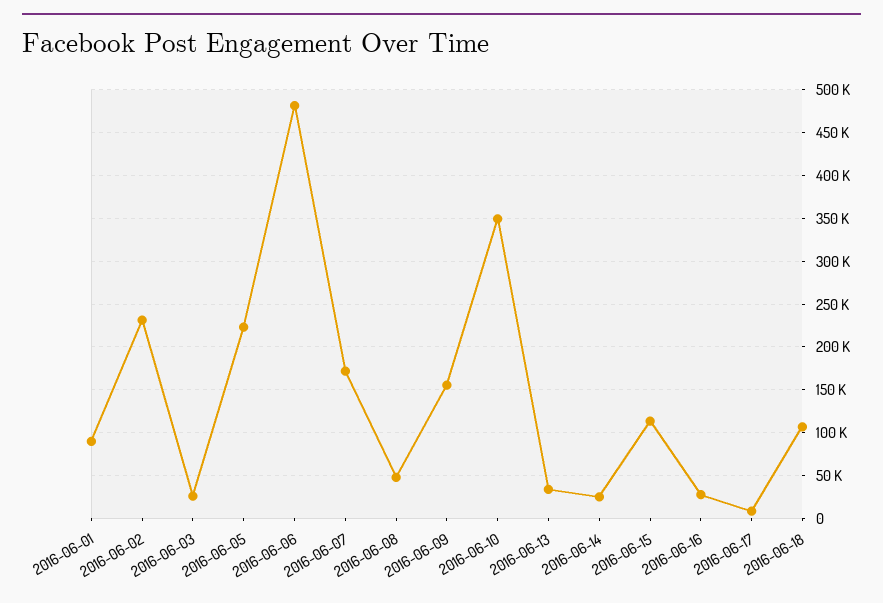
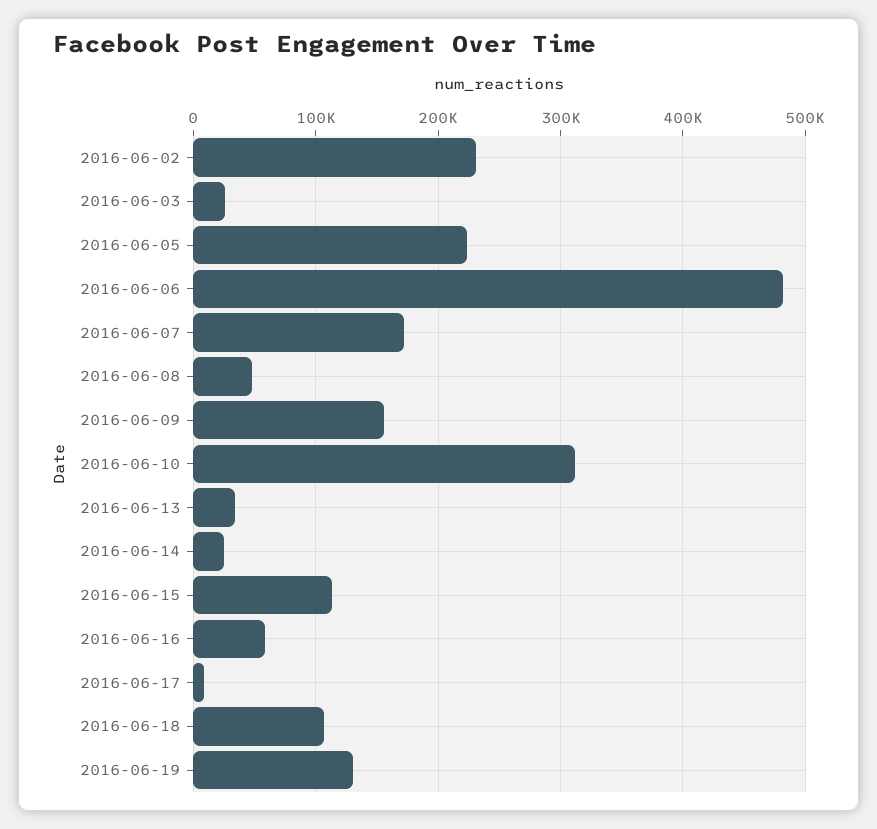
2016-06-01: 90000 -> none
2016-06-10: 350000 -> 310000
2016-06-16: 30000 -> 60000
2016-06-19: none -> 130000

